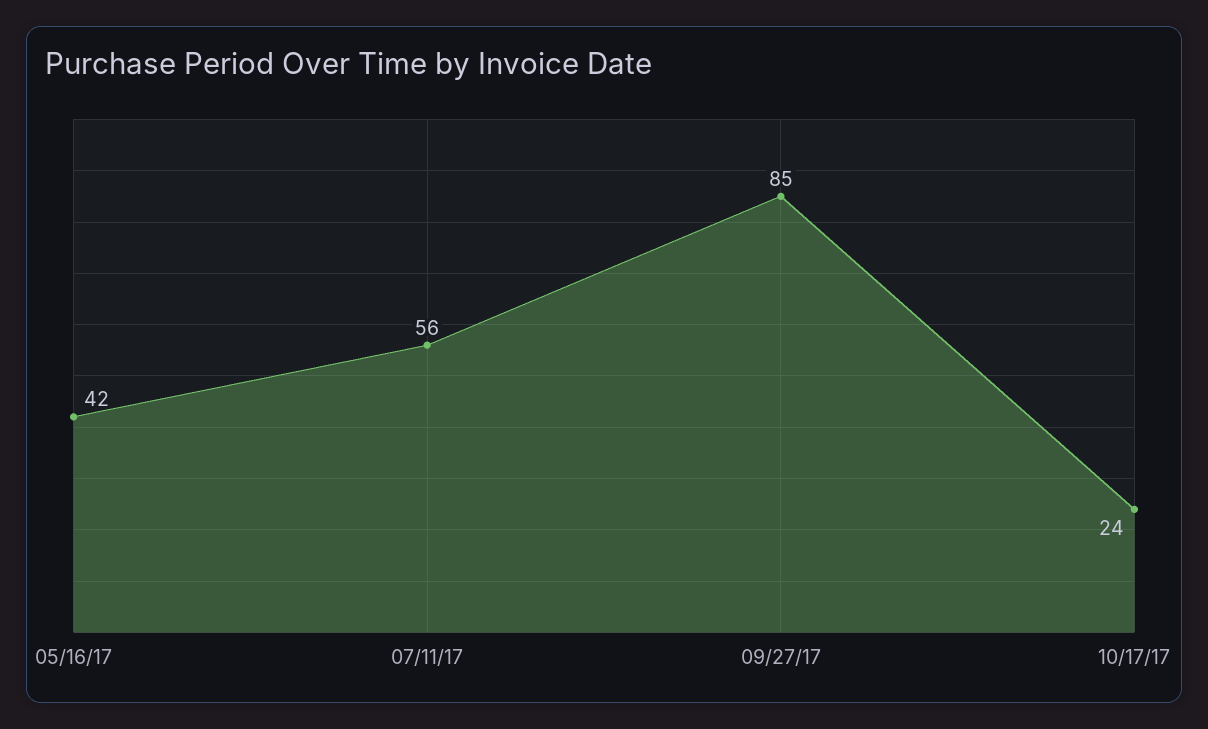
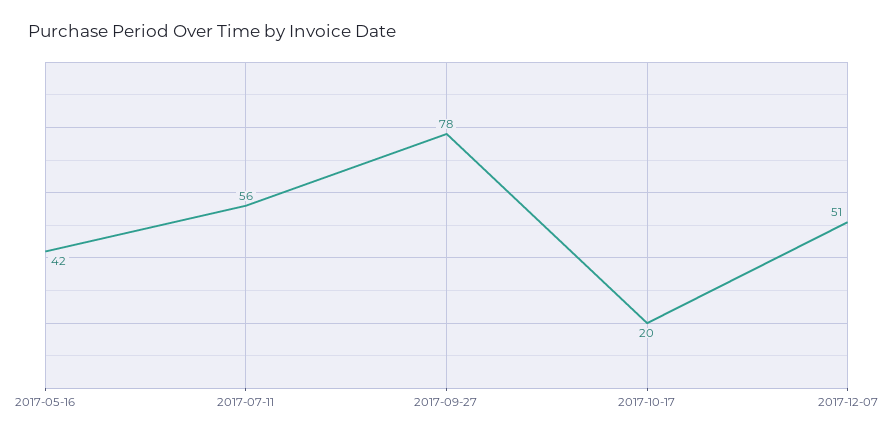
09/27/17: 85 -> 78
10/17/17: 24 -> 20
2017-12-07: none -> 51

